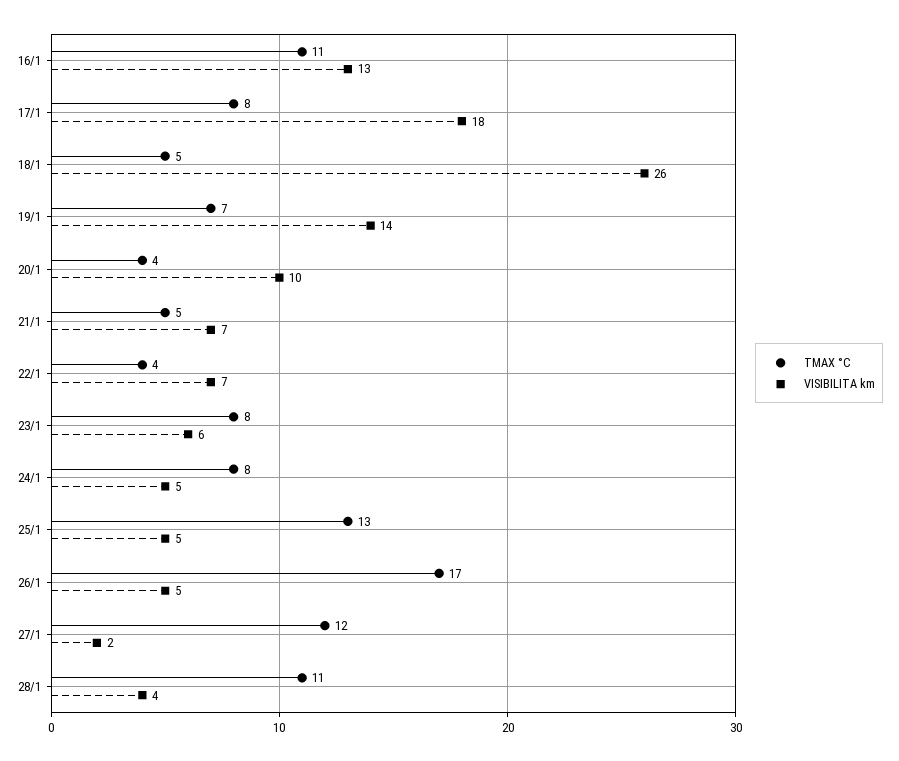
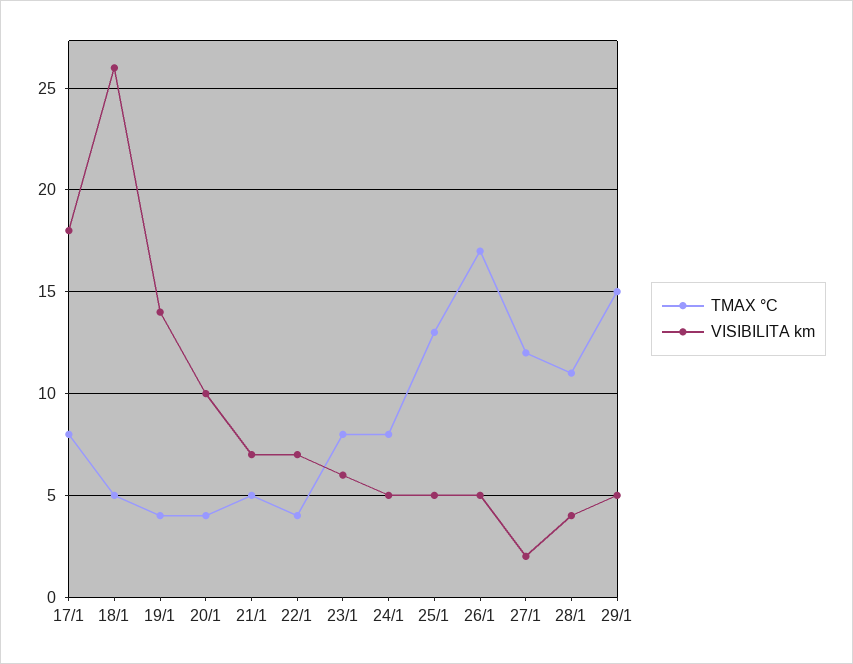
TMAX °C, 16/1: 11 -> none
VISIBILITA km, 16/1: 13 -> none
TMAX °C, 19/1: 7 -> 4
TMAX °C, 29/1: none -> 15
VISIBILITA km, 29/1: none -> 5

